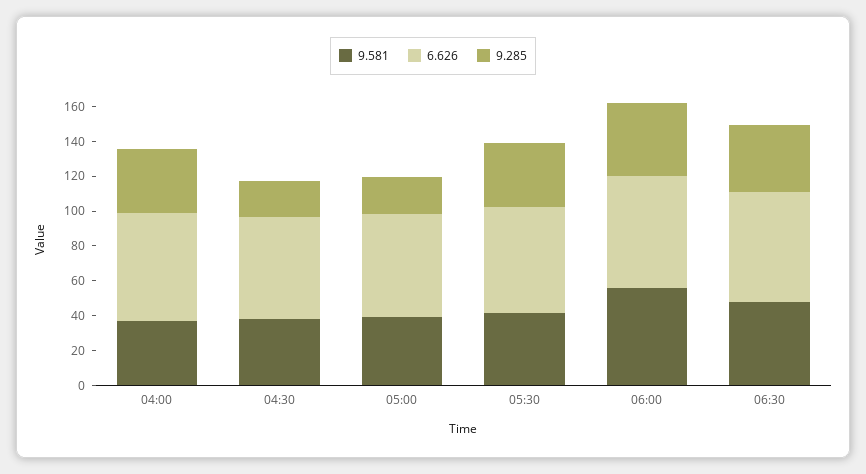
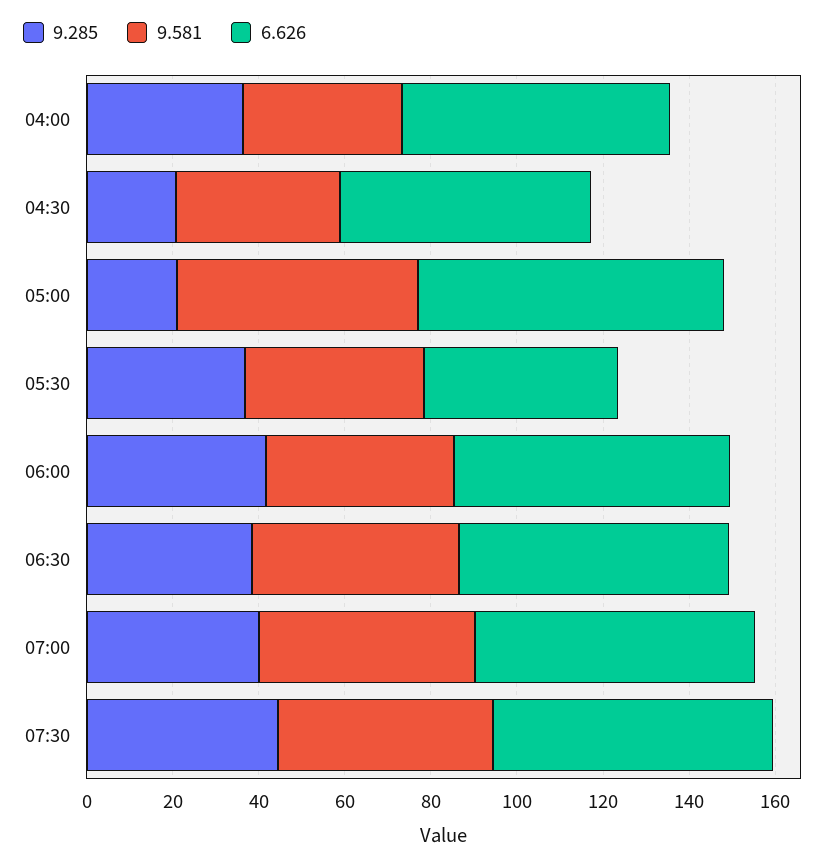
9.581, 05:00: 40 -> 55
6.626, 05:00: 60 -> 70
6.626, 05:30: 60 -> 45
9.581, 06:00: 55 -> 45
9.285, 07:00: none -> 40
9.581, 07:00: none -> 50
6.626, 07:00: none -> 65
9.285, 07:30: none -> 45
9.581, 07:30: none -> 50
6.626, 07:30: none -> 65

